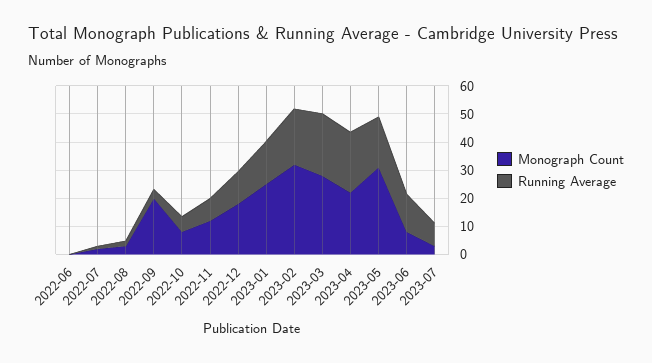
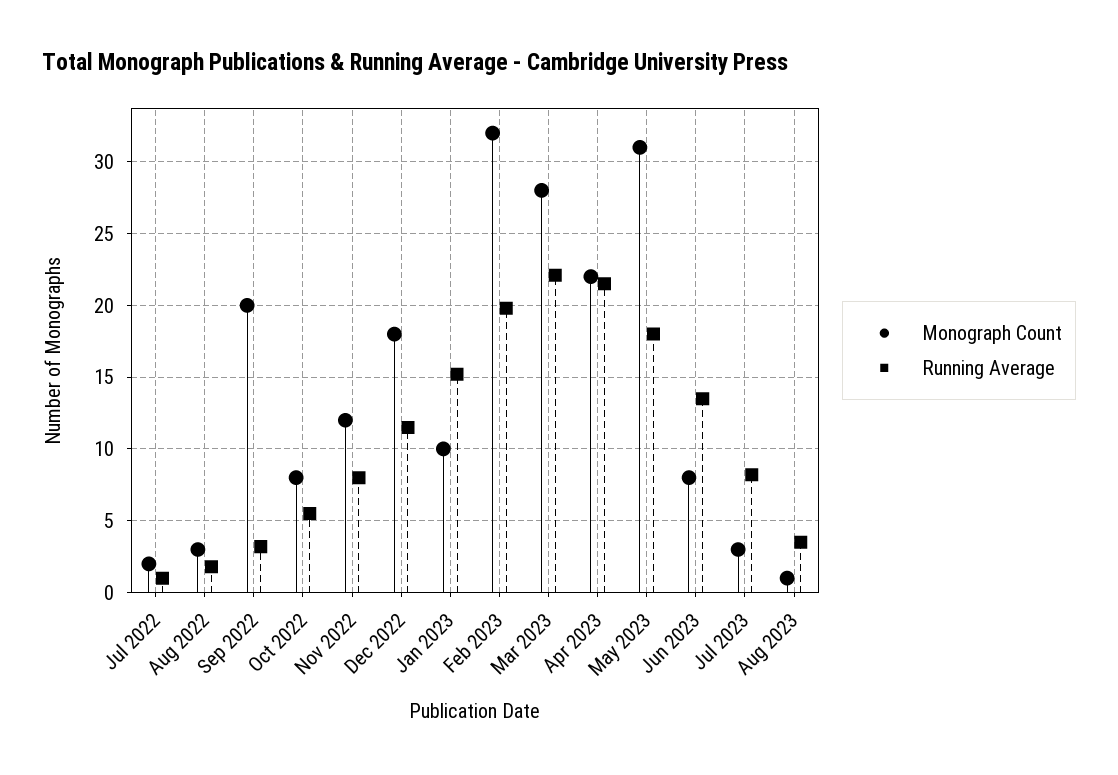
Monograph Count, 2022-06: 0 -> none
Running Average, 2022-06: 0 -> none
Monograph Count, 2023-01: 25 -> 10
Monograph Count, Aug 2023: none -> 1
Running Average, Aug 2023: none -> 3.5

